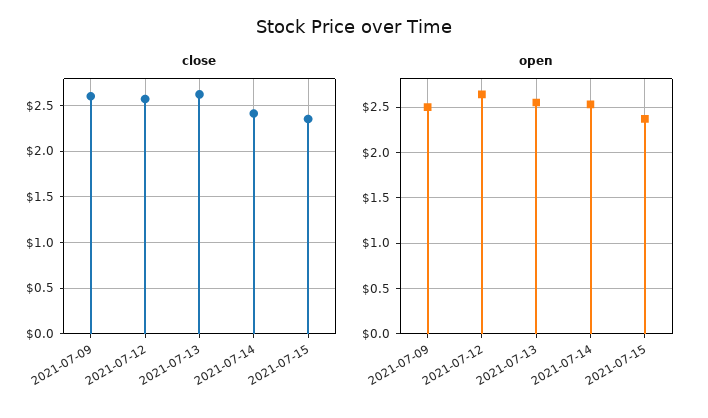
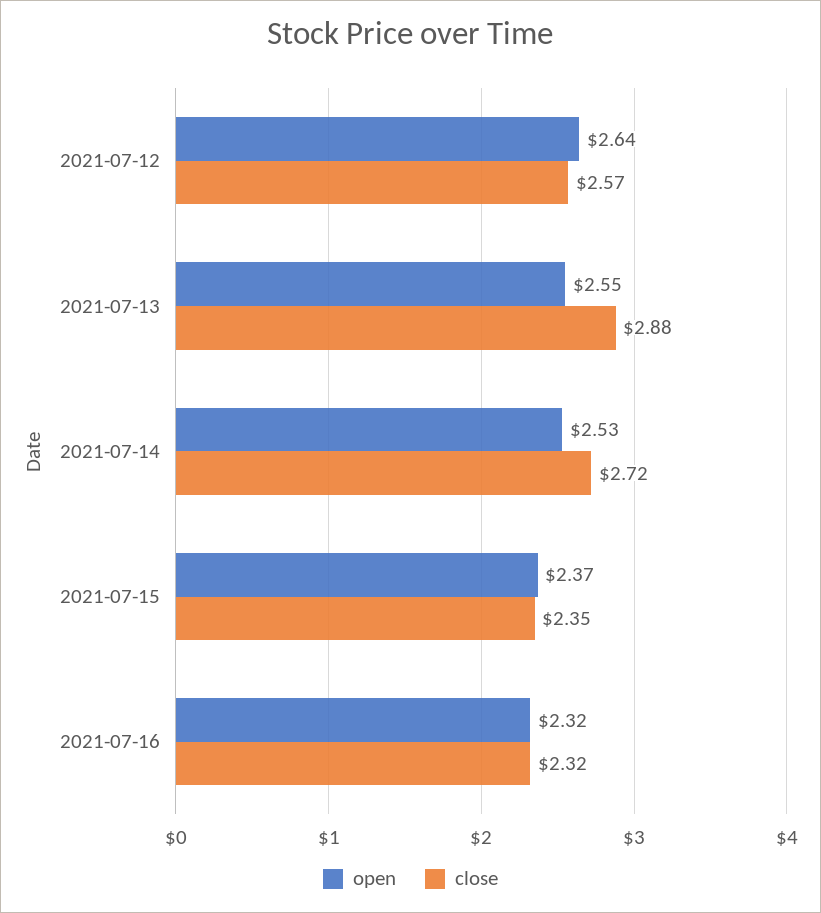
close, 2021-07-09: 2.6 -> none
close, 2021-07-13: 2.6 -> 2.88
close, 2021-07-14: 2.4 -> 2.72
open, 2021-07-09: 2.5 -> none
open, 2021-07-16: none -> 2.32
close, 2021-07-16: none -> 2.32

